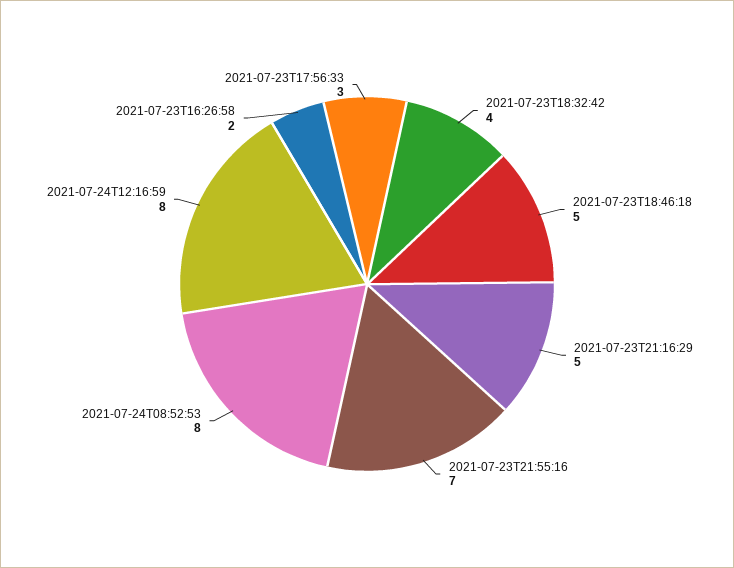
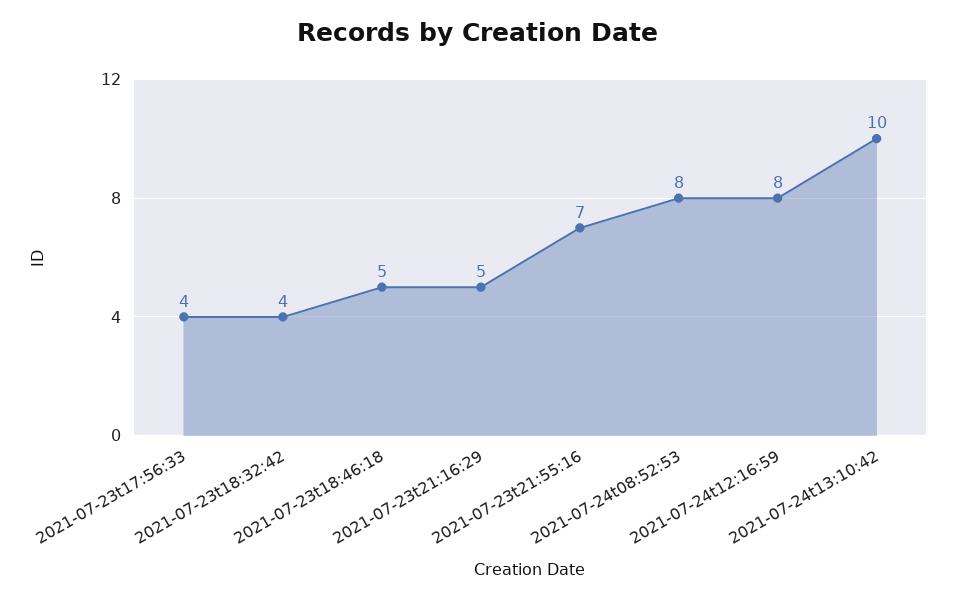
2021-07-23T16:26:58: 2 -> none
2021-07-23T17:56:33: 3 -> 4
2021-07-24t13:10:42: none -> 10

